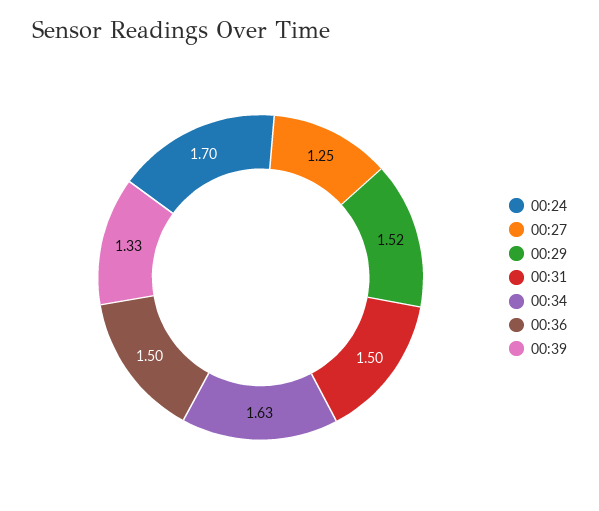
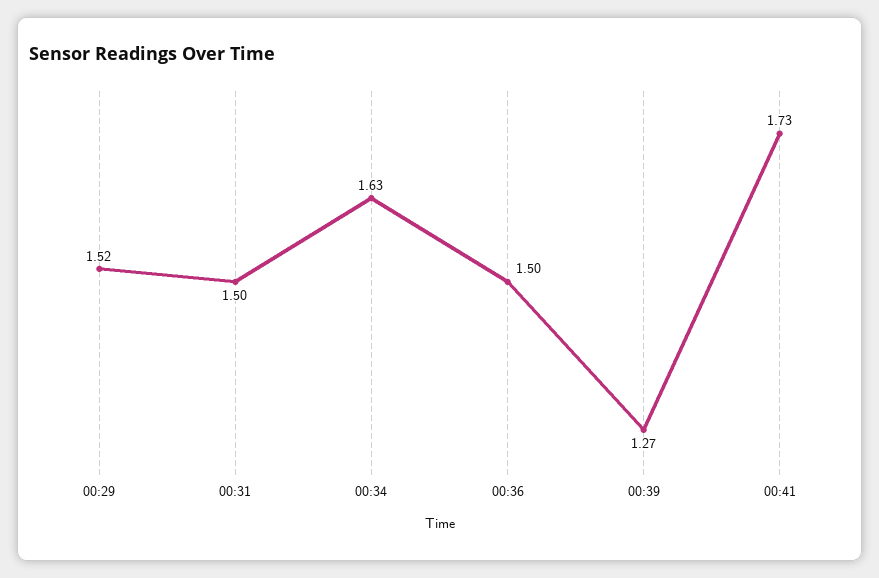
00:24: 1.7 -> none
00:27: 1.25 -> none
00:39: 1.33 -> 1.27
00:41: none -> 1.73

